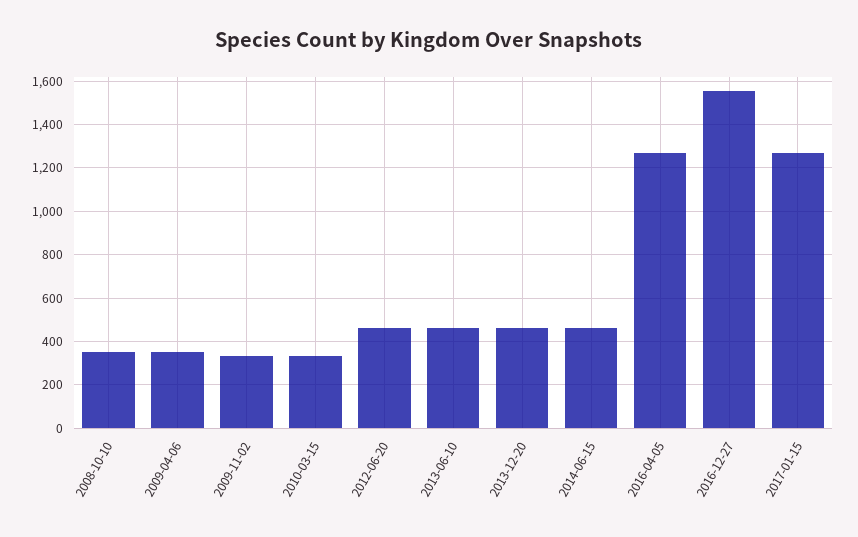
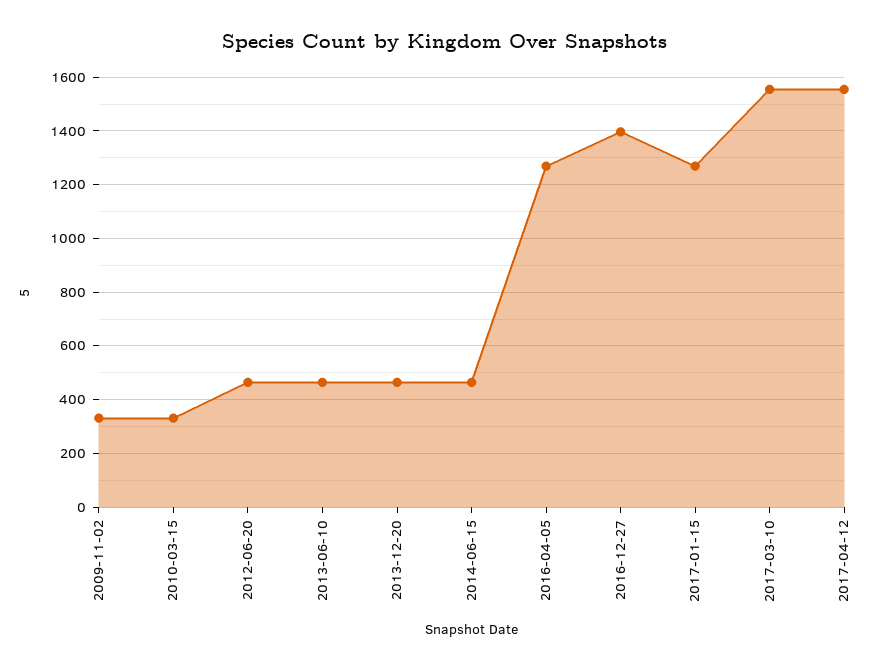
2008-10-10: 350 -> none
2009-04-06: 350 -> none
2016-12-27: 1550 -> 1400
2017-03-10: none -> 1550
2017-04-12: none -> 1550

